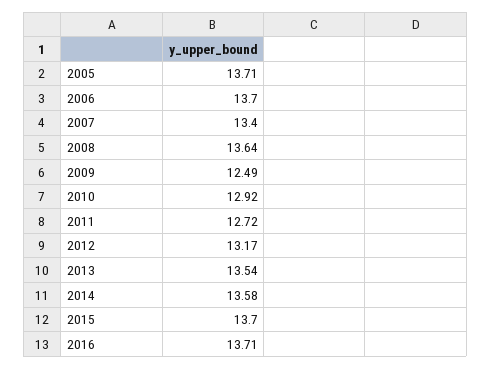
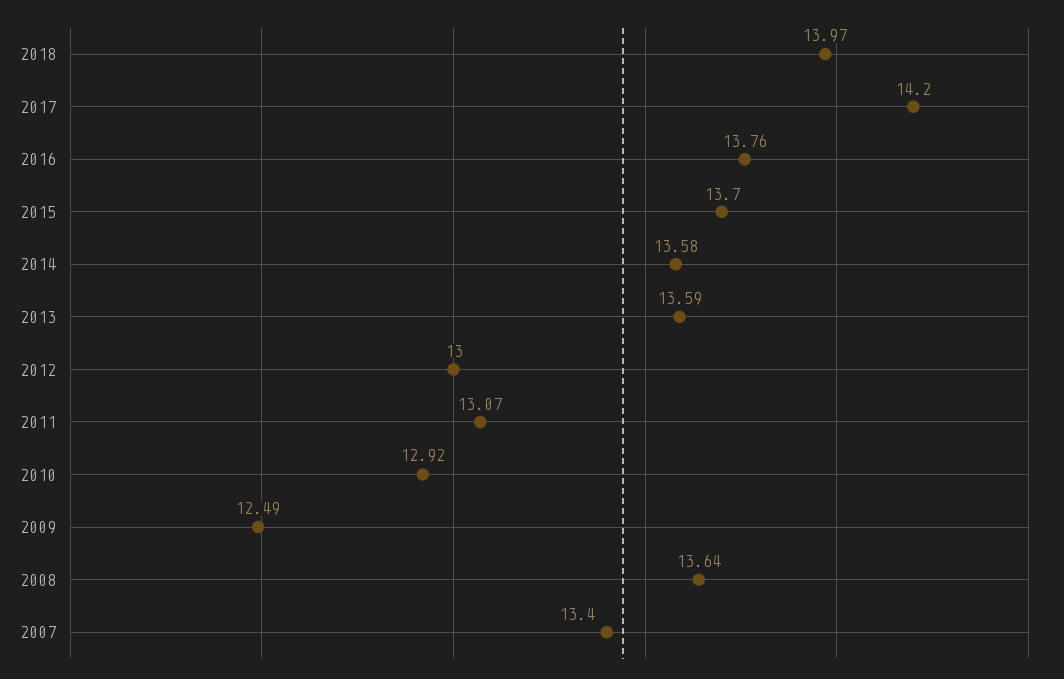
2005: 13.71 -> none
2006: 13.7 -> none
2011: 12.72 -> 13.07
2012: 13.17 -> 13
2013: 13.54 -> 13.59
2016: 13.71 -> 13.76
2018: none -> 13.97
2017: none -> 14.2

